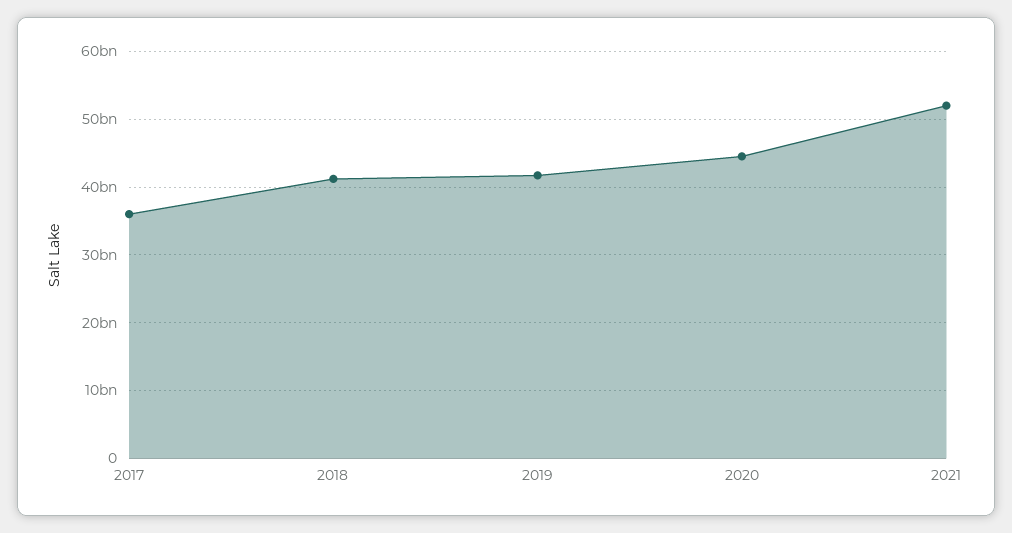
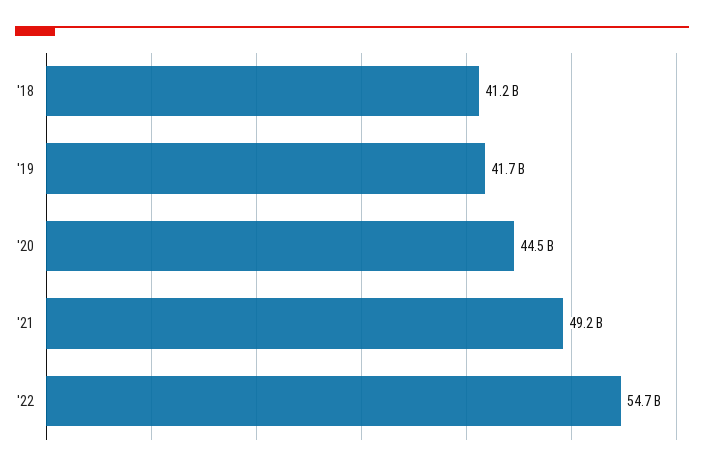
2017: 36000000000 -> none
2021: 52000000000 -> 49200000000
'22: none -> 54700000000

